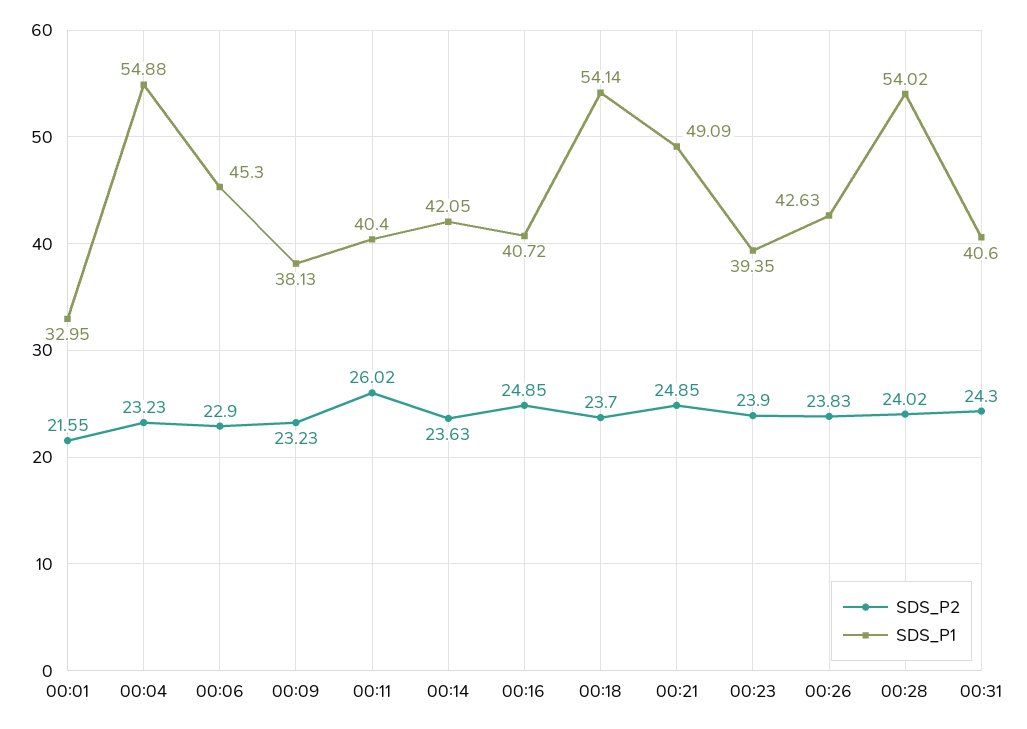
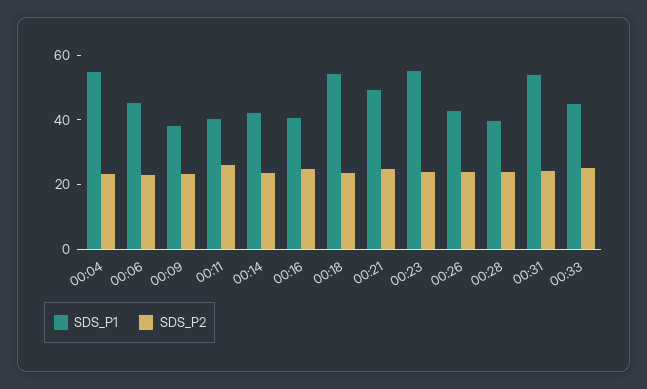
SDS_P2, 00:01: 21.55 -> none
SDS_P1, 00:01: 32.95 -> none
SDS_P1, 00:23: 39.35 -> 55
SDS_P1, 00:28: 54.02 -> 40
SDS_P1, 00:31: 40.6 -> 55
SDS_P1, 00:33: none -> 45
SDS_P2, 00:33: none -> 25

